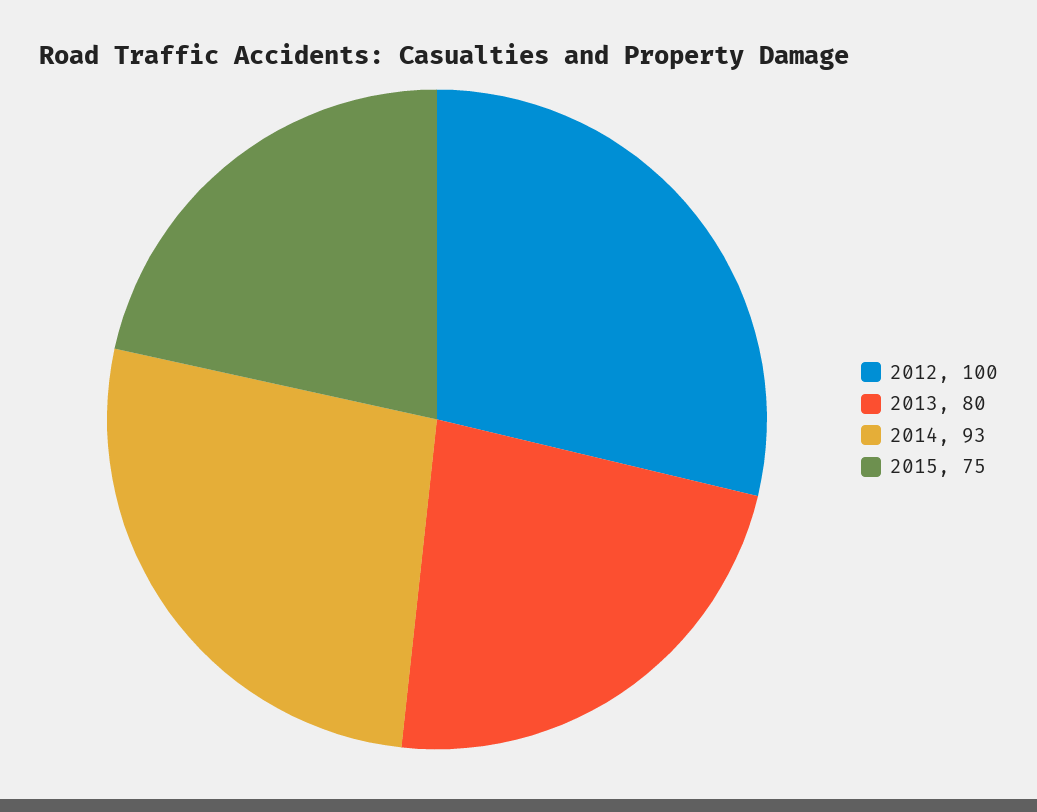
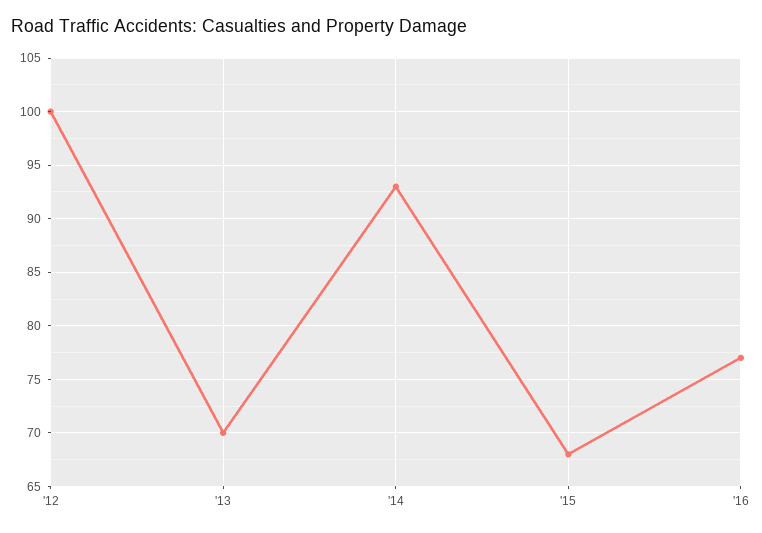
2013: 80 -> 70
2015: 75 -> 68
'16: none -> 77

